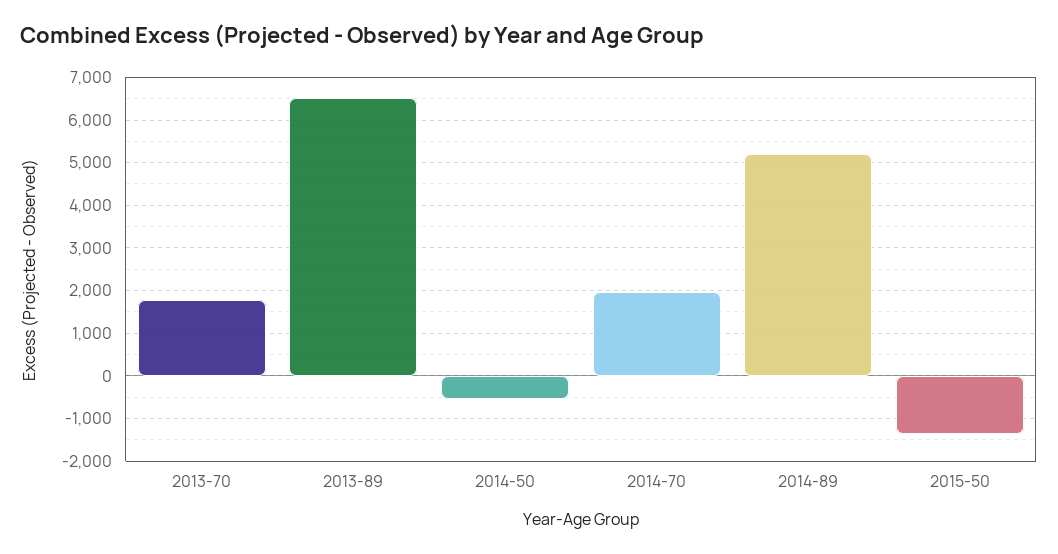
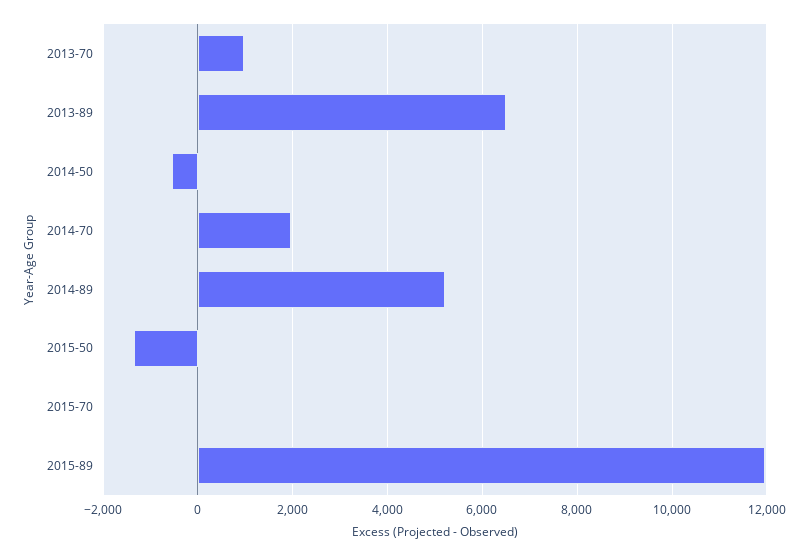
2013-70: 1800 -> 1000
2015-70: none -> 0
2015-89: none -> 12000

